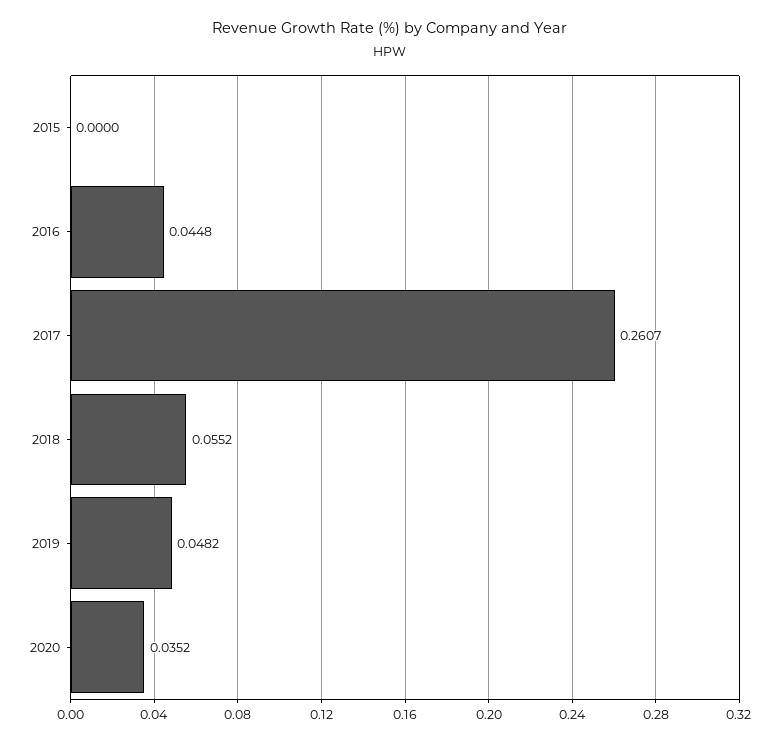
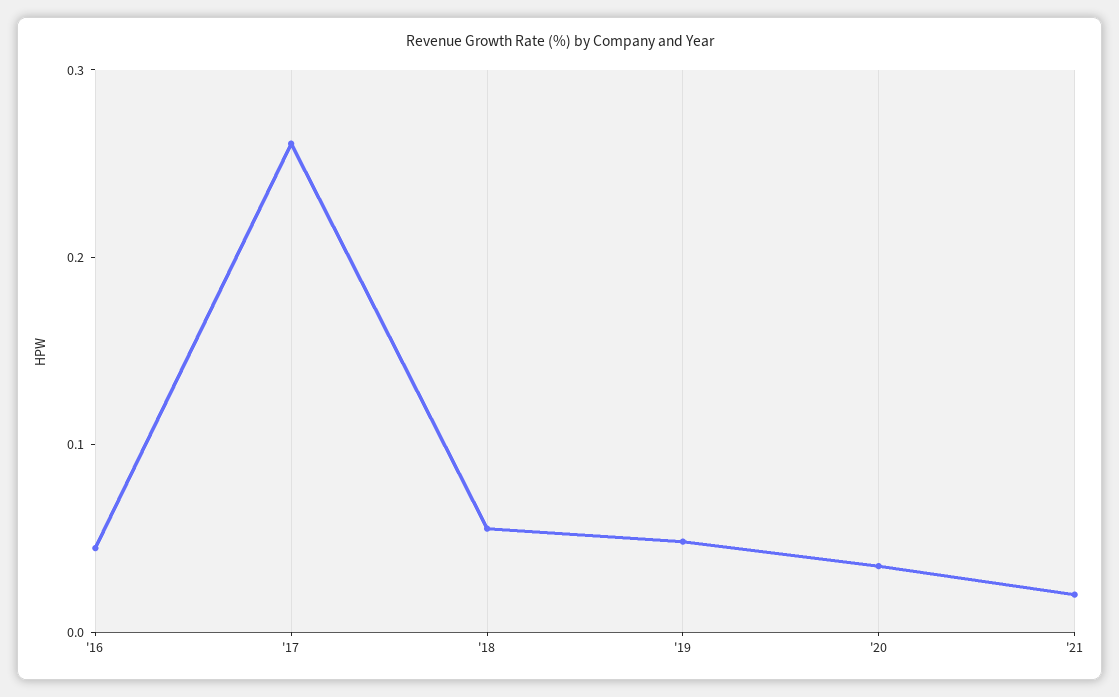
2015: 0 -> none
'21: none -> 0.02

